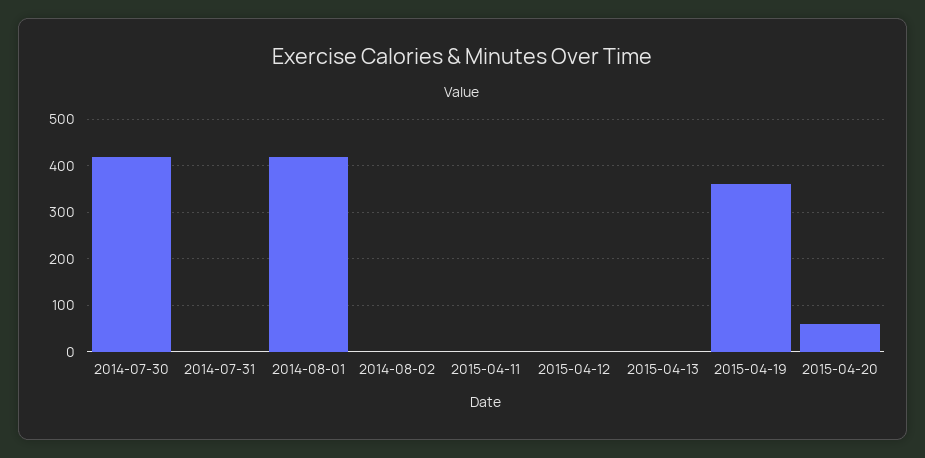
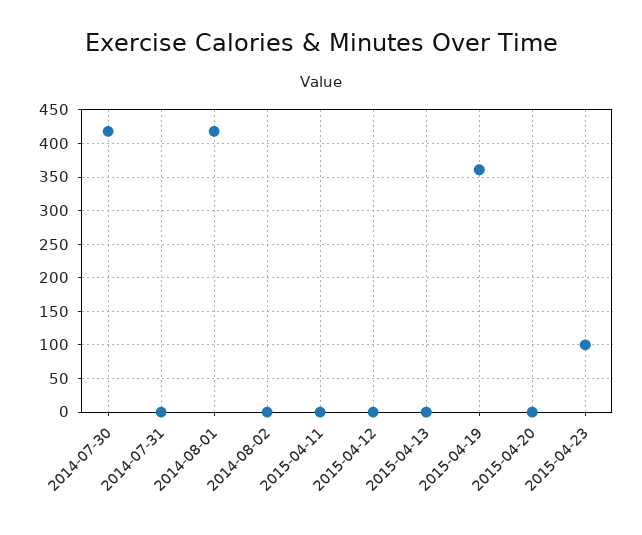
2015-04-20: 60 -> 0
2015-04-23: none -> 100

